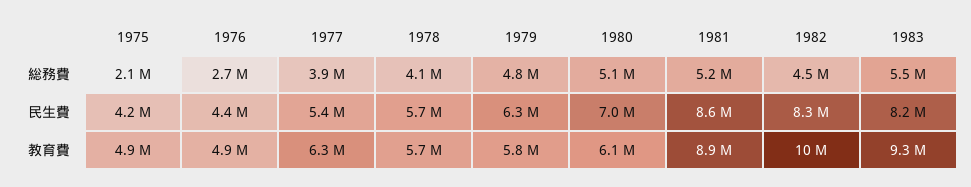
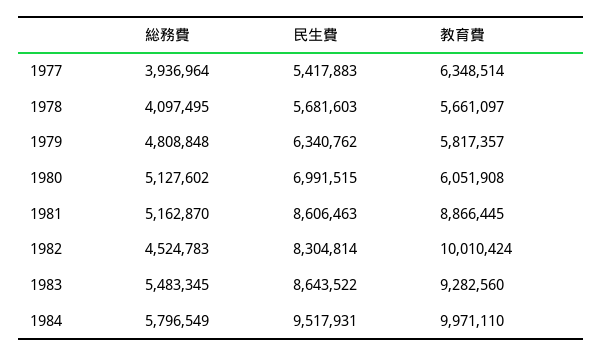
1975, 総務費: 2100000 -> none
1976, 総務費: 2700000 -> none
1975, 民生費: 4200000 -> none
1976, 民生費: 4400000 -> none
1983, 民生費: 8200000 -> 8643522
1975, 教育費: 4900000 -> none
1976, 教育費: 4900000 -> none
1984, 総務費: none -> 5796549
1984, 民生費: none -> 9517931
1984, 教育費: none -> 9971110

